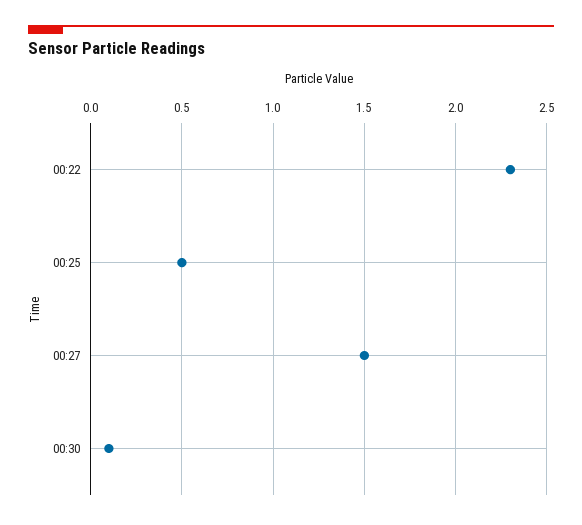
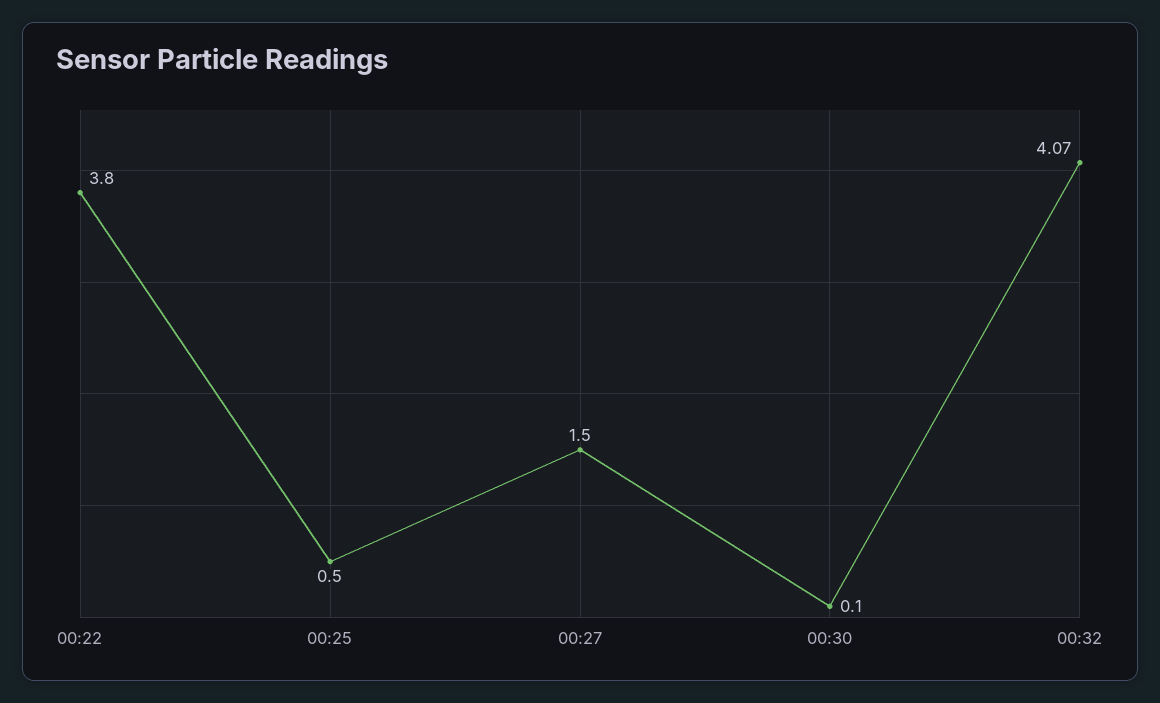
00:22: 2.3 -> 3.8
00:32: none -> 4.07

